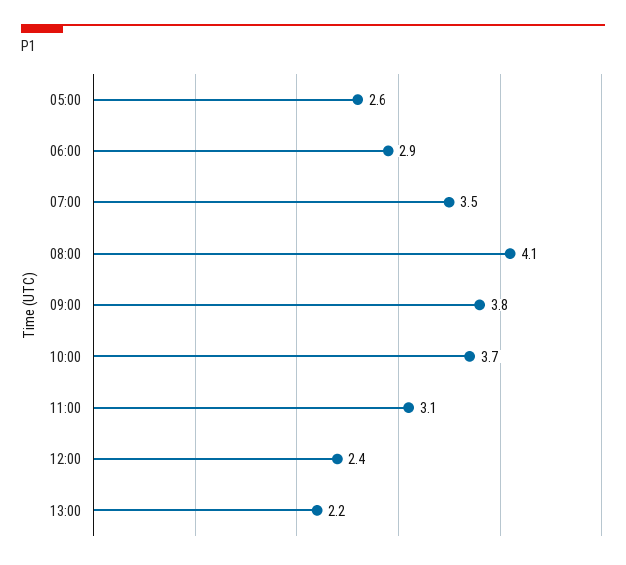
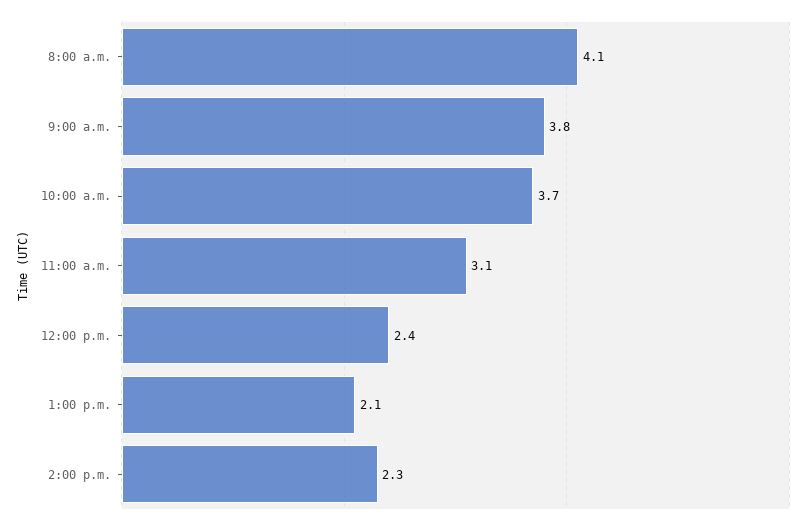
05:00: 2.6 -> none
06:00: 2.9 -> none
07:00: 3.5 -> none
13:00: 2.2 -> 2.1
2:00 p.m.: none -> 2.3

